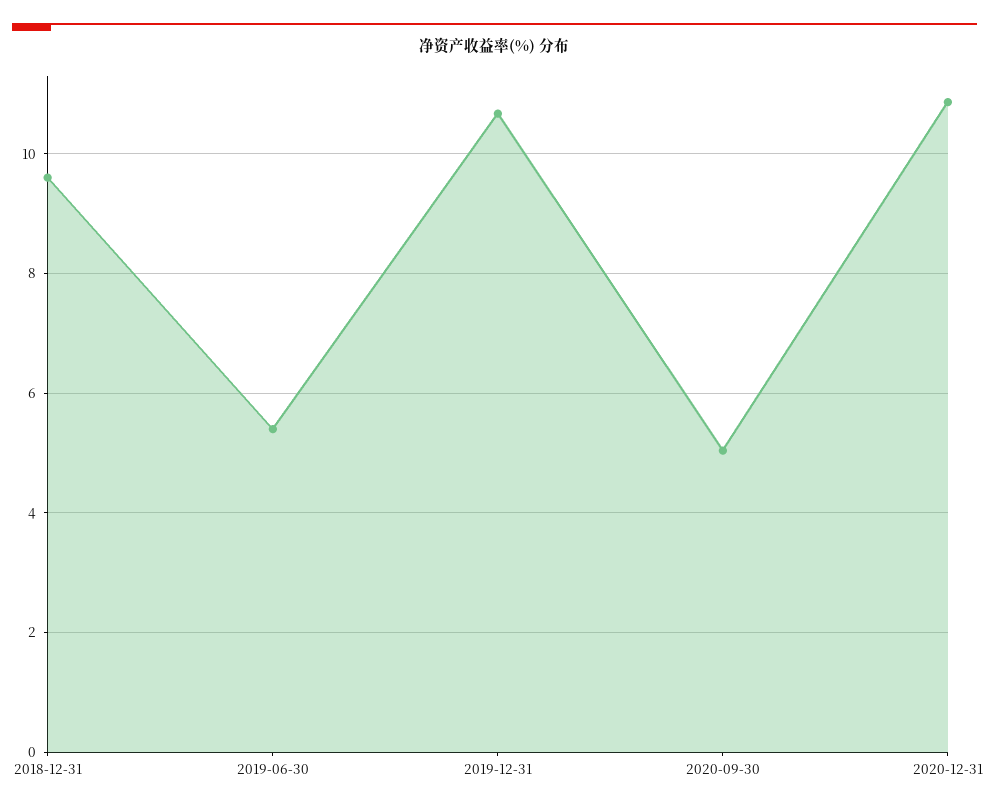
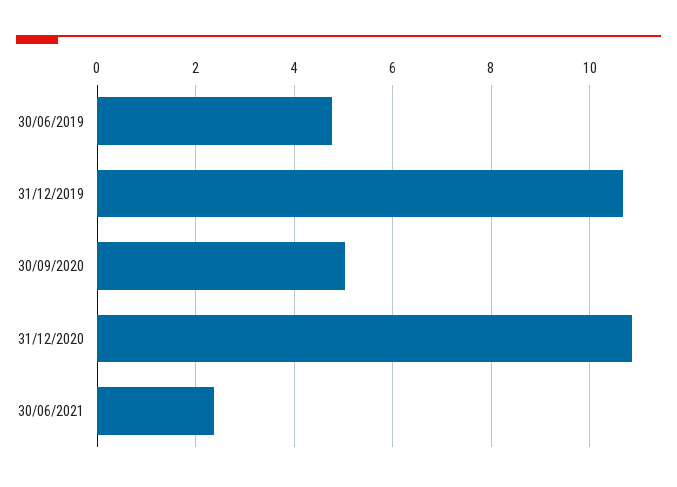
2018-12-31: 9.6 -> none
2019-06-30: 5.4 -> 4.8
30/06/2021: none -> 2.4

